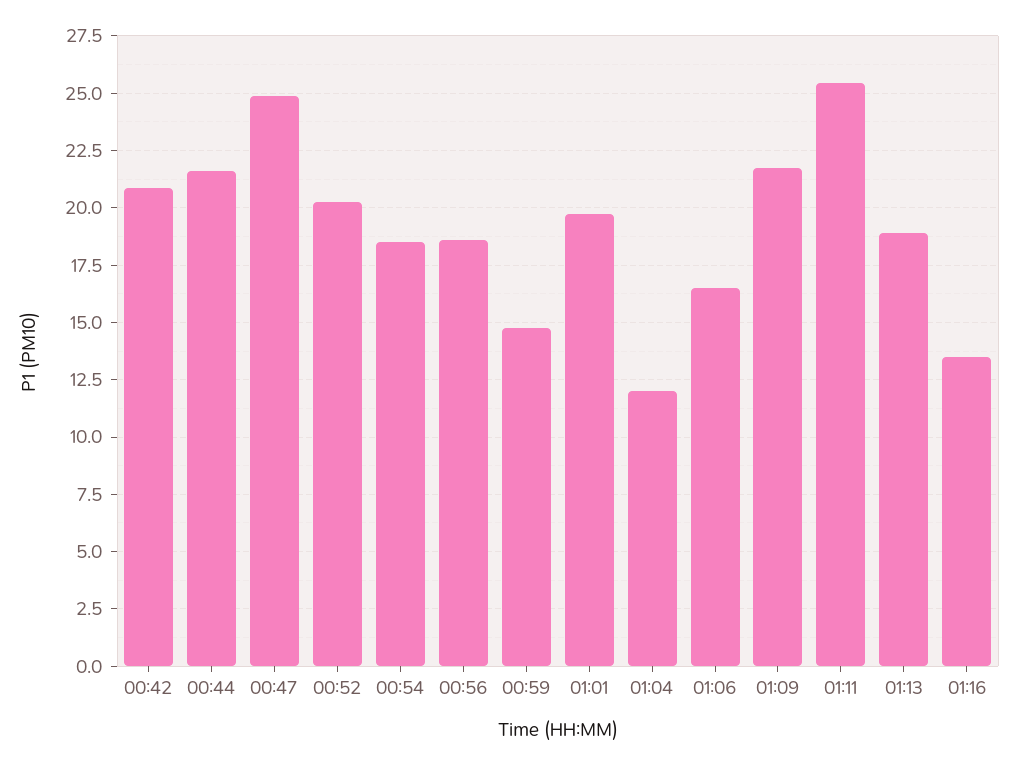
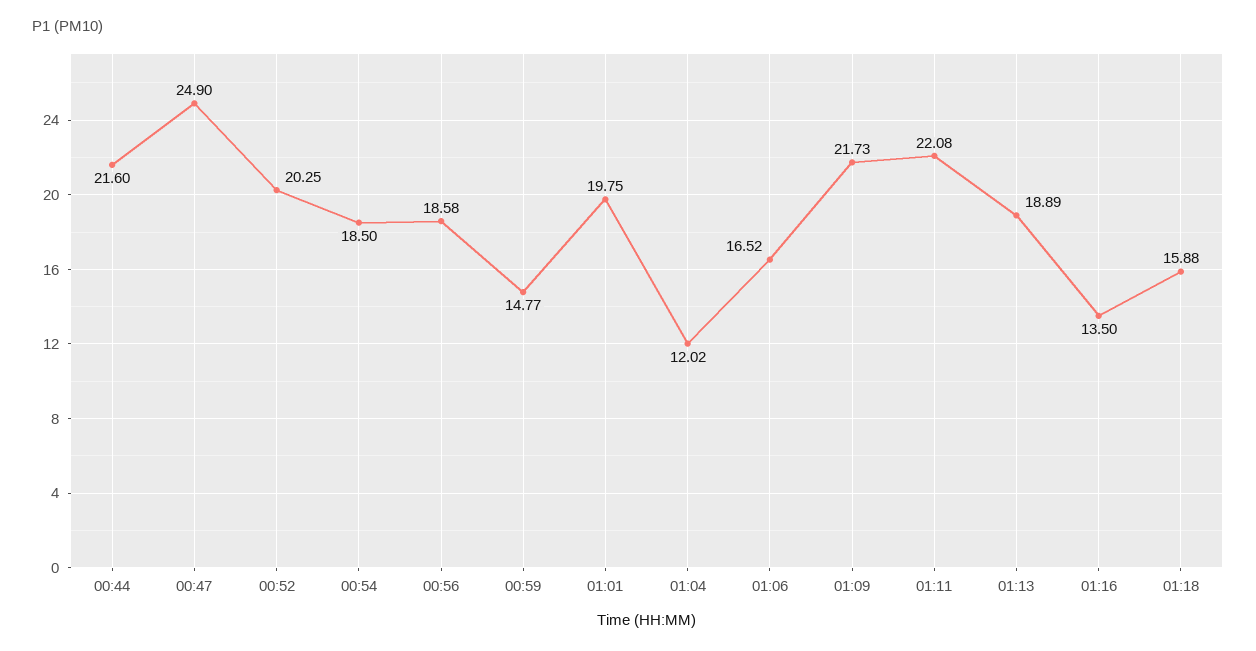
00:42: 21 -> none
01:11: 25.5 -> 22.08
01:18: none -> 15.88

